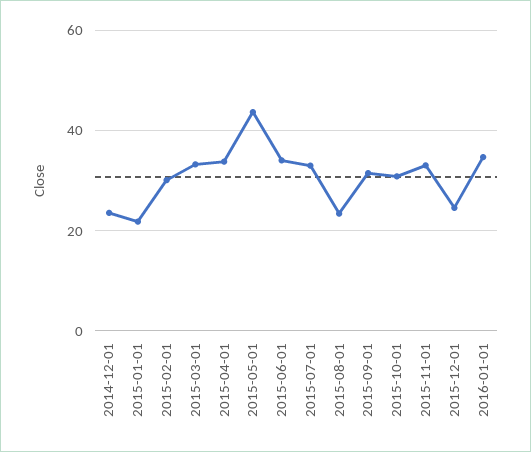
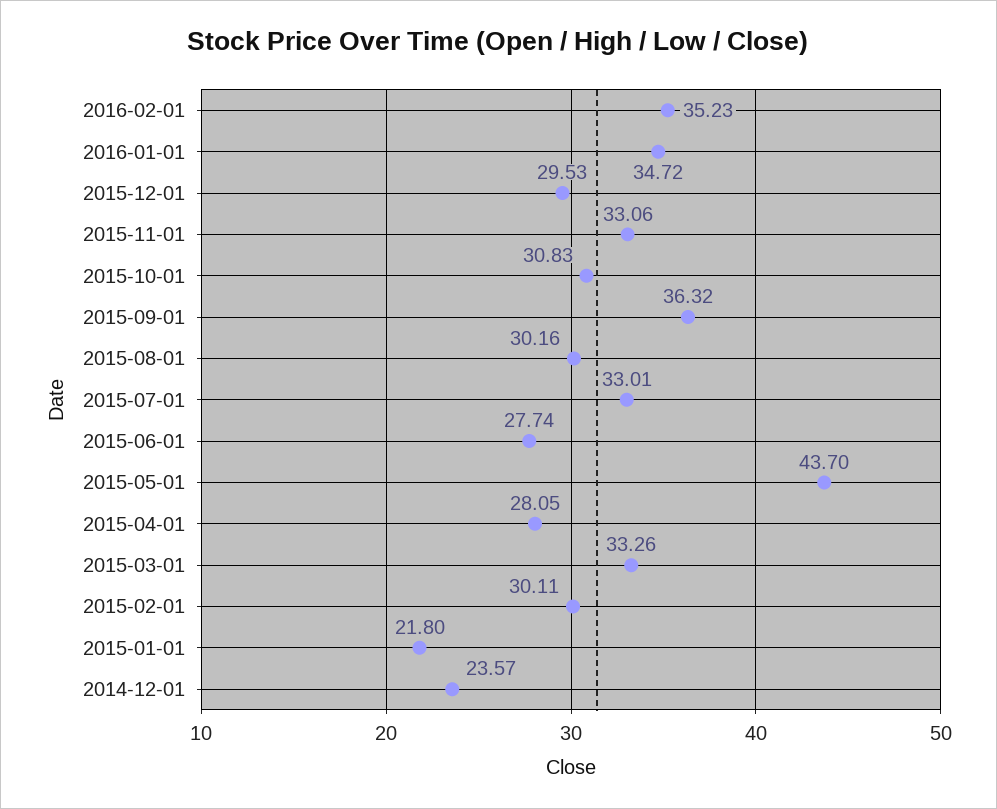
2015-04-01: 34 -> 28.05
2015-06-01: 34 -> 27.74
2015-08-01: 24 -> 30.16
2015-09-01: 32 -> 36.32
2015-12-01: 24 -> 29.53
2016-02-01: none -> 35.23

